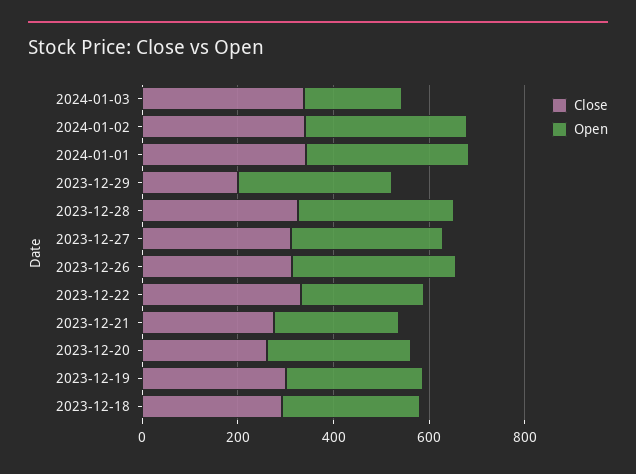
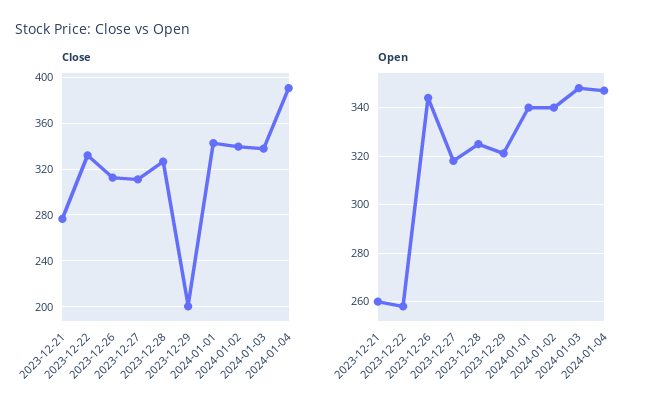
Open, 2024-01-03: 200 -> 347.5
Close, 2023-12-20: 250 -> none
Open, 2023-12-20: 300 -> none
Close, 2023-12-19: 300 -> none
Open, 2023-12-19: 300 -> none
Close, 2023-12-18: 300 -> none
Open, 2023-12-18: 300 -> none
Close, 2024-01-04: none -> 390
Open, 2024-01-04: none -> 347.5

